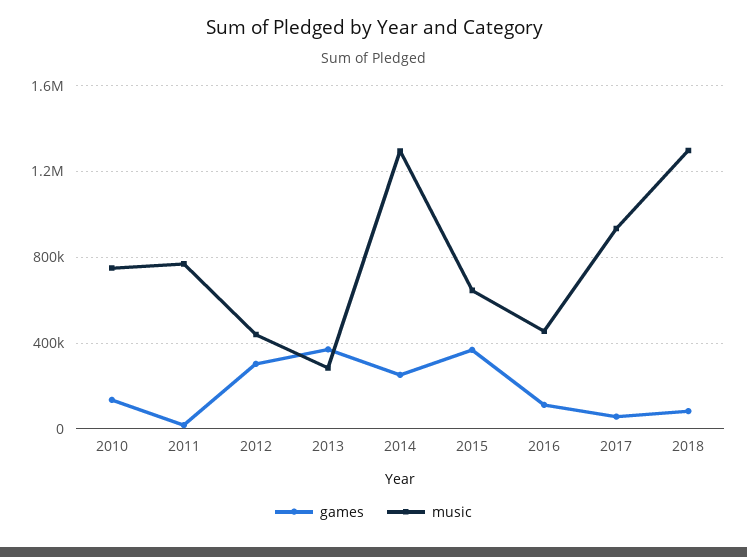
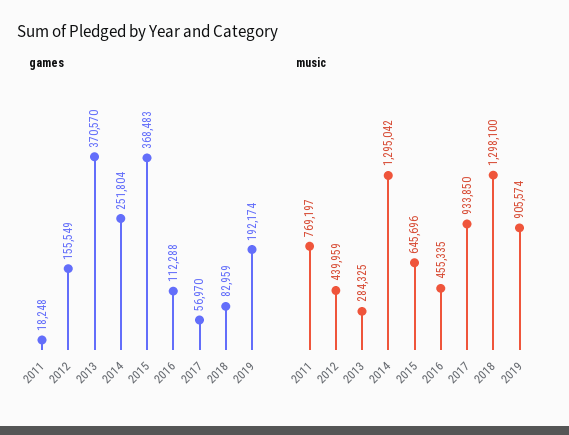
games, 2010: 150000 -> none
music, 2010: 750000 -> none
games, 2012: 300000 -> 155549
games, 2019: none -> 192174
music, 2019: none -> 905574

